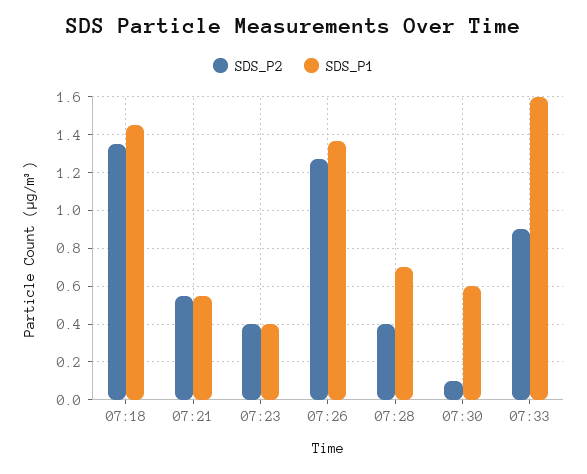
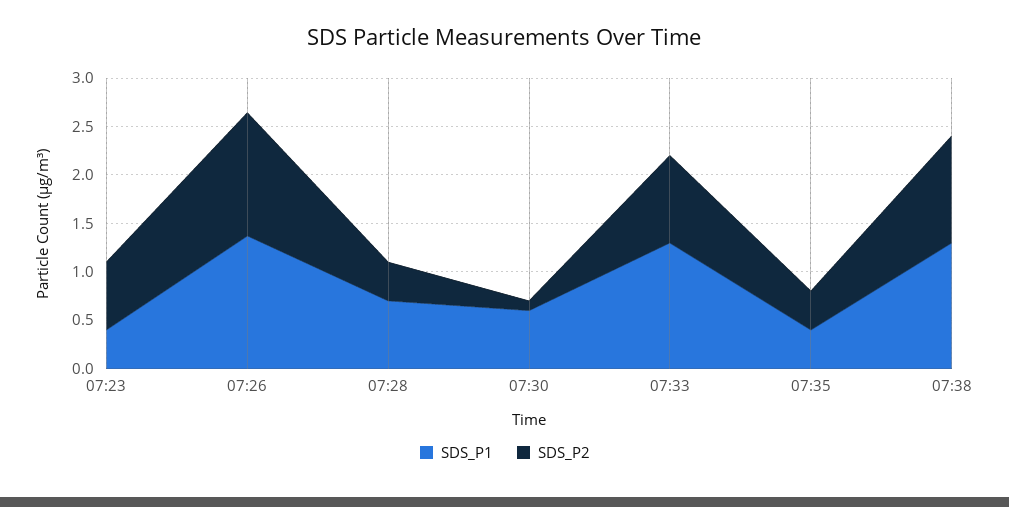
SDS_P2, 07:18: 1.35 -> none
SDS_P1, 07:18: 1.45 -> none
SDS_P2, 07:21: 0.55 -> none
SDS_P1, 07:21: 0.55 -> none
SDS_P2, 07:23: 0.4 -> 0.7
SDS_P1, 07:33: 1.6 -> 1.3
SDS_P1, 07:35: none -> 0.4
SDS_P2, 07:35: none -> 0.4
SDS_P1, 07:38: none -> 1.3
SDS_P2, 07:38: none -> 1.1

